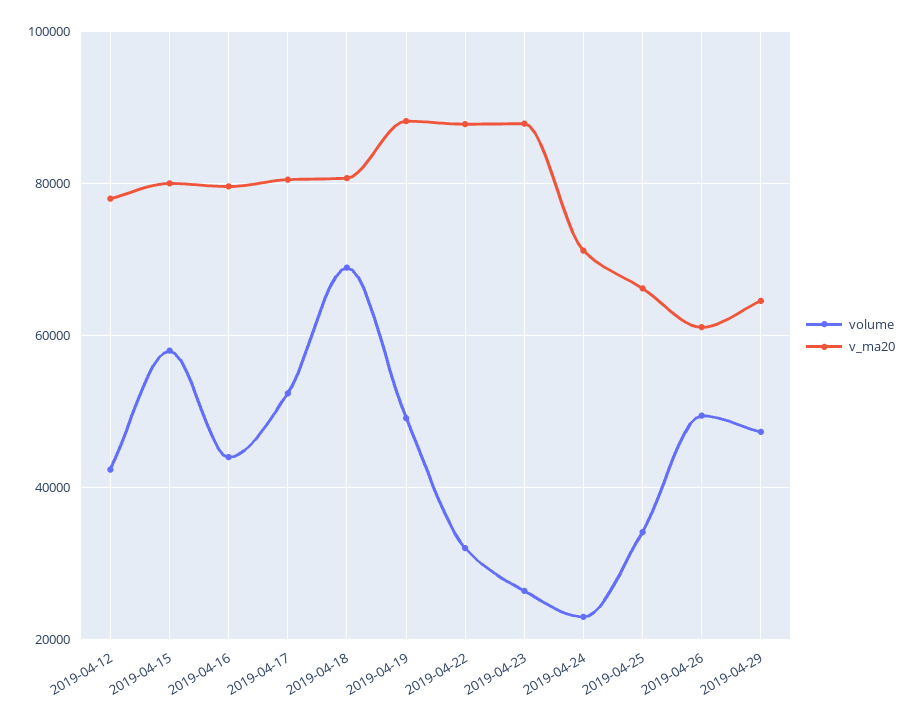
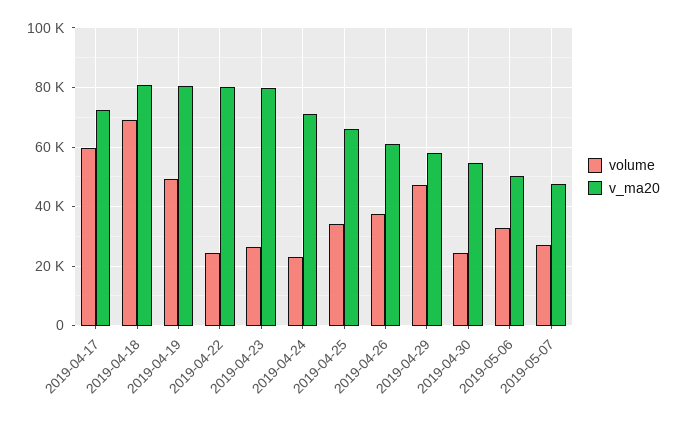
volume, 2019-04-12: 42000 -> none
v_ma20, 2019-04-12: 78000 -> none
volume, 2019-04-15: 58000 -> none
v_ma20, 2019-04-15: 80000 -> none
volume, 2019-04-16: 44000 -> none
v_ma20, 2019-04-16: 80000 -> none
volume, 2019-04-17: 52000 -> 60000
v_ma20, 2019-04-17: 80000 -> 72500
v_ma20, 2019-04-19: 88000 -> 80000
volume, 2019-04-22: 32000 -> 25000
v_ma20, 2019-04-22: 88000 -> 80000
v_ma20, 2019-04-23: 88000 -> 80000
volume, 2019-04-26: 50000 -> 37500
v_ma20, 2019-04-29: 64000 -> 57500
volume, 2019-04-30: none -> 25000
v_ma20, 2019-04-30: none -> 55000
volume, 2019-05-06: none -> 32500
v_ma20, 2019-05-06: none -> 50000
volume, 2019-05-07: none -> 27500
v_ma20, 2019-05-07: none -> 47500

